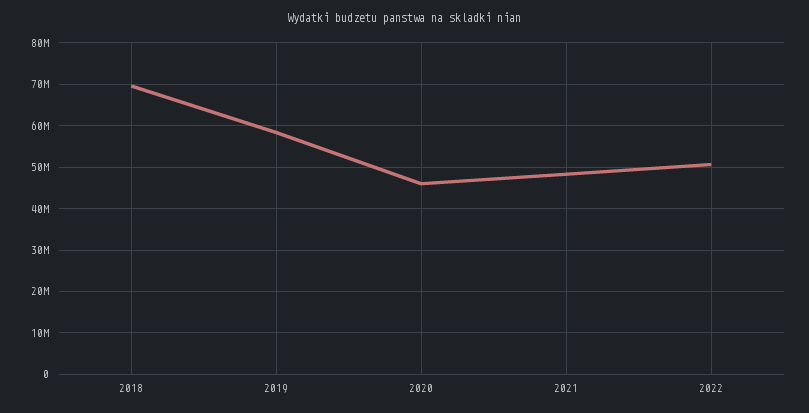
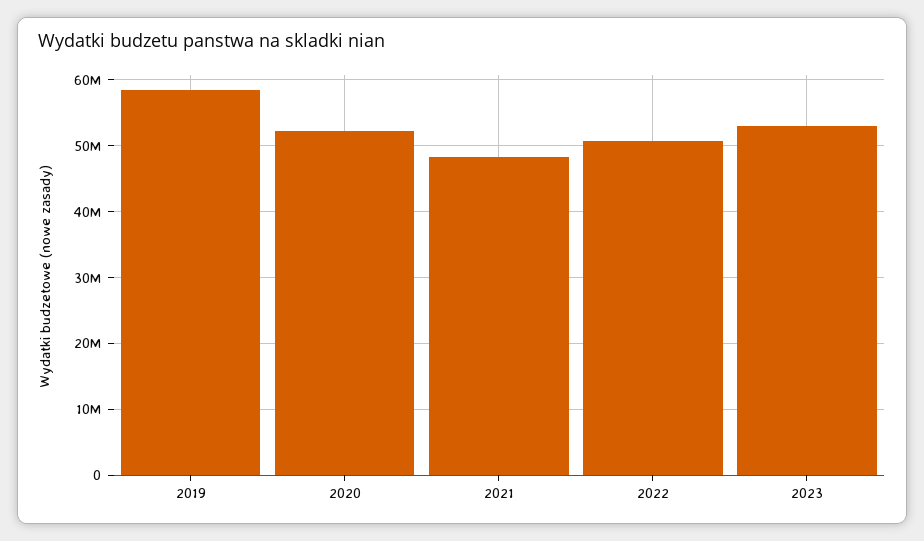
2018: 70000000 -> none
2020: 46000000 -> 52000000
2023: none -> 53000000

